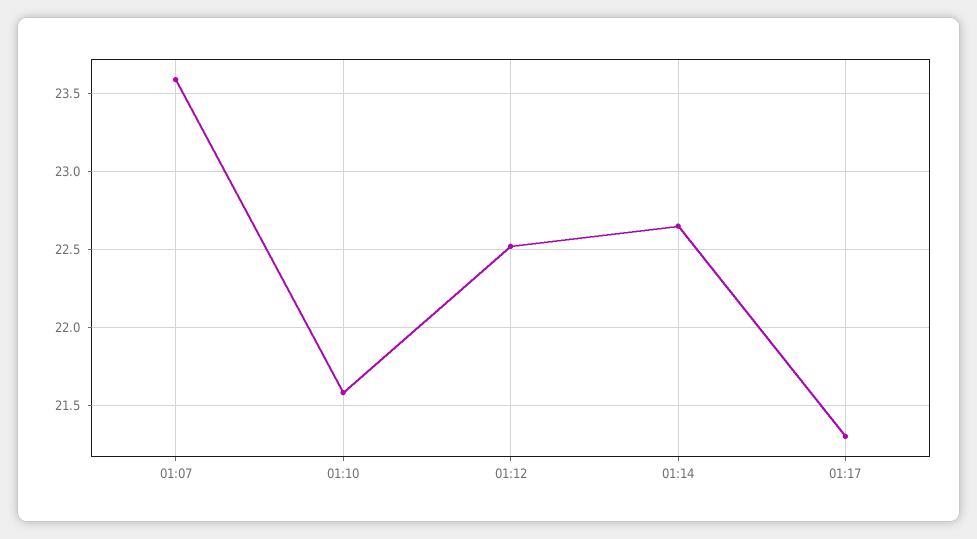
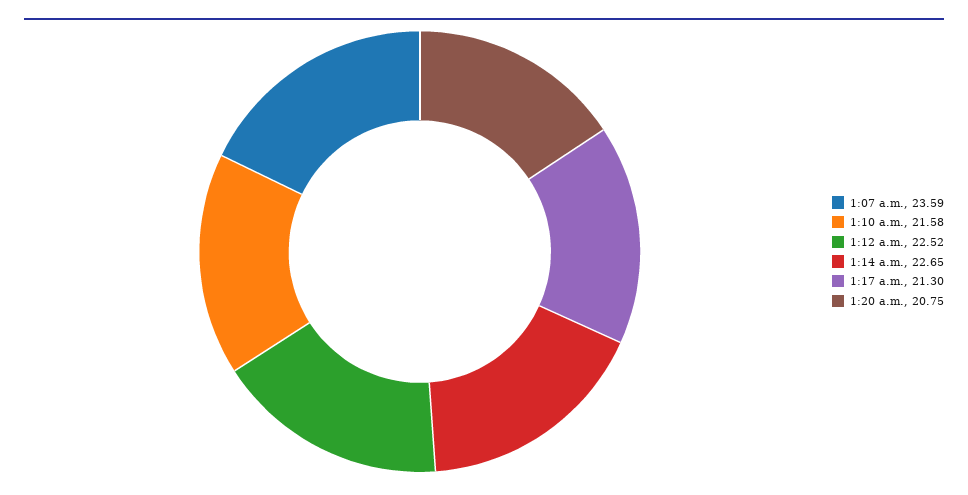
1:20 a.m.: none -> 20.75

